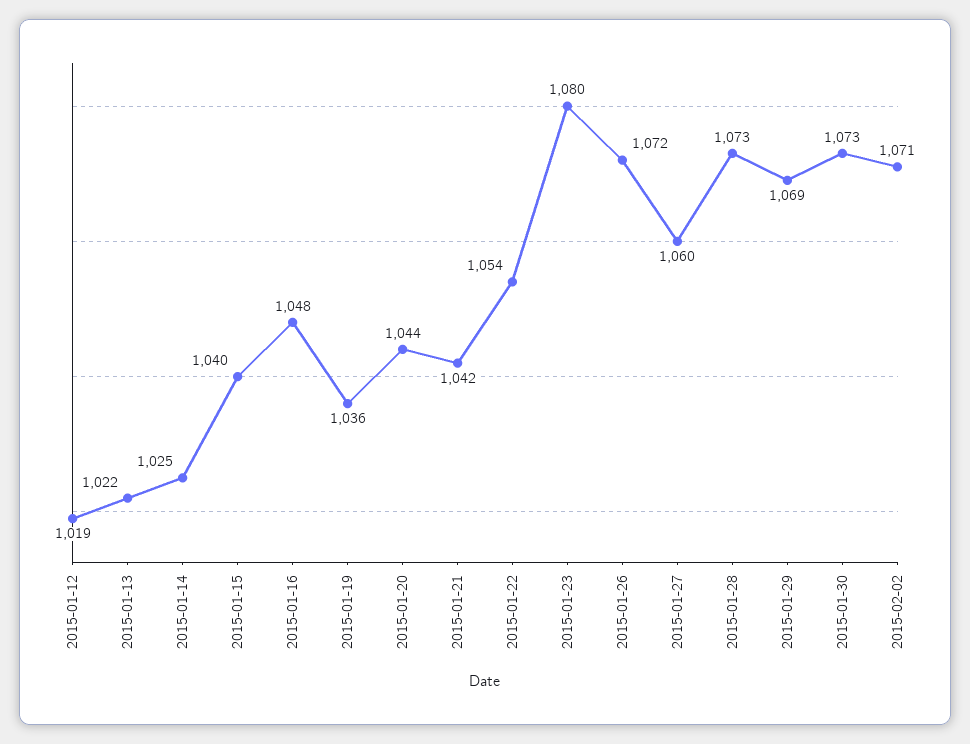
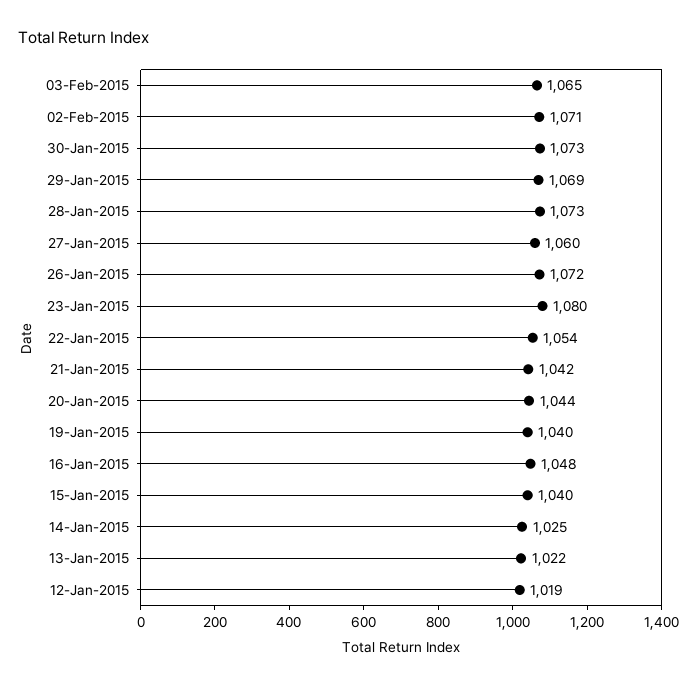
2015-01-19: 1036 -> 1040
03-Feb-2015: none -> 1065

